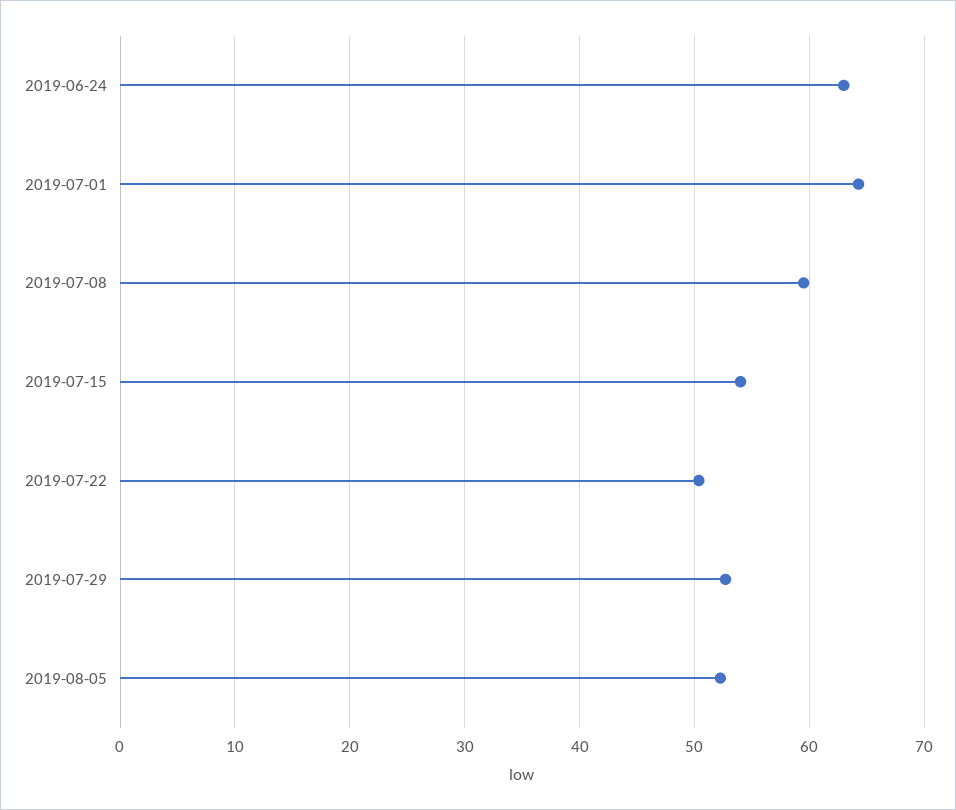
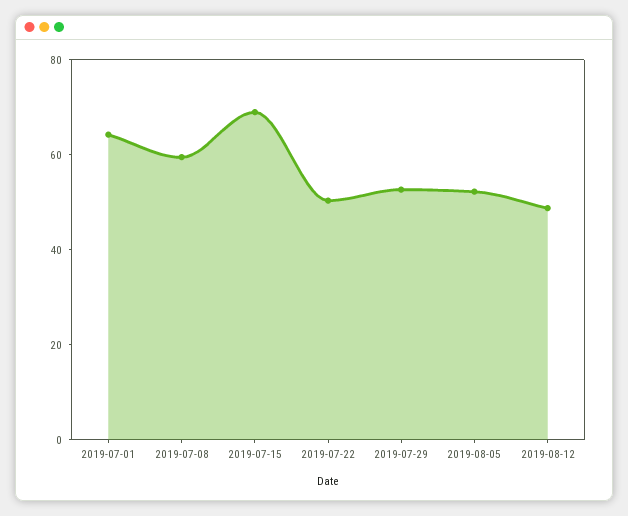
2019-06-24: 63 -> none
2019-07-15: 54 -> 70
2019-08-12: none -> 50

